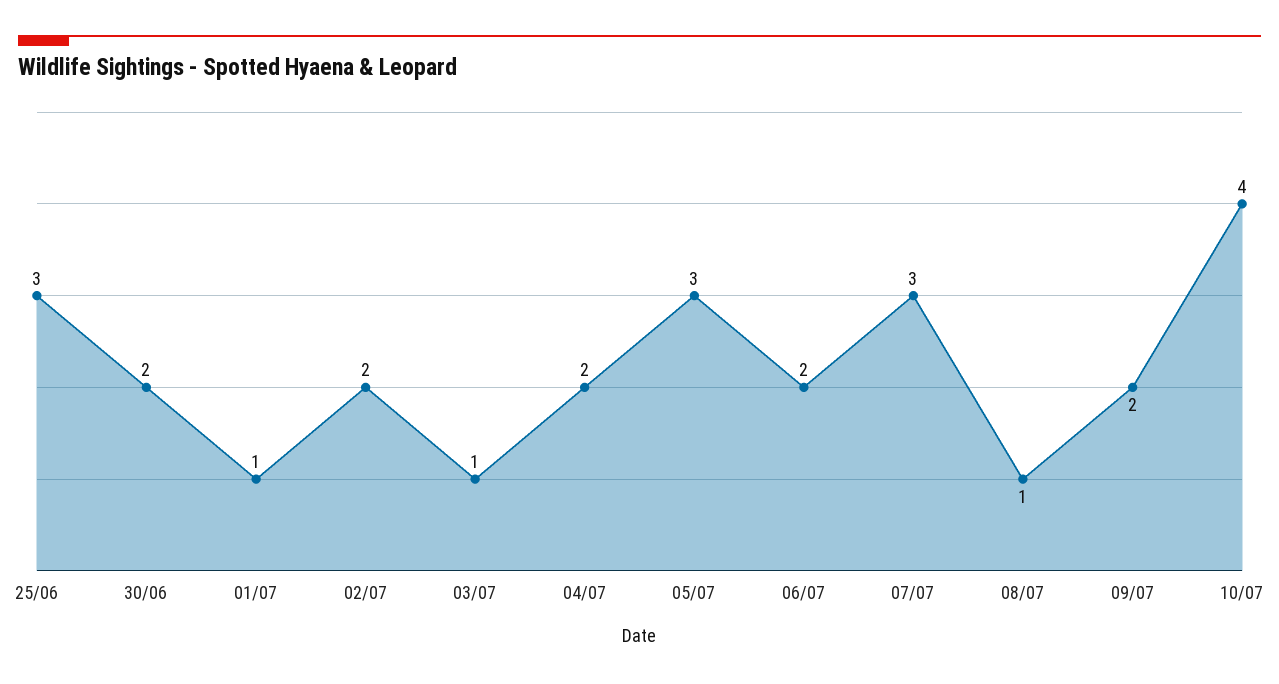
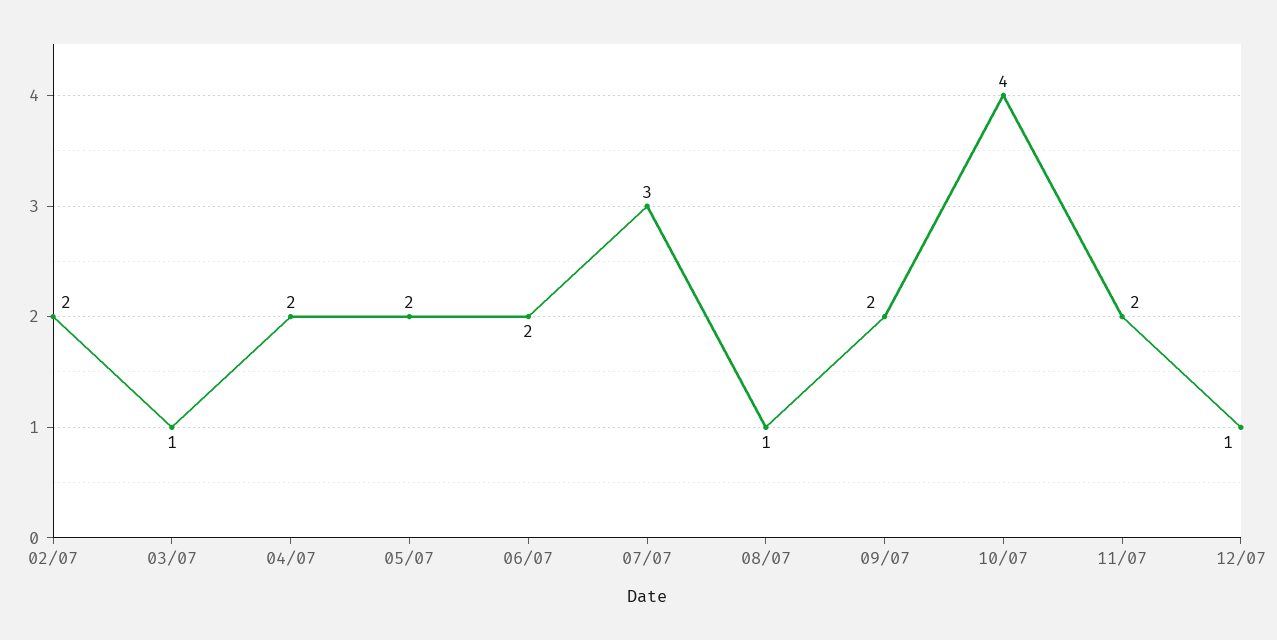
25/06: 3 -> none
30/06: 2 -> none
01/07: 1 -> none
05/07: 3 -> 2
11/07: none -> 2
12/07: none -> 1

